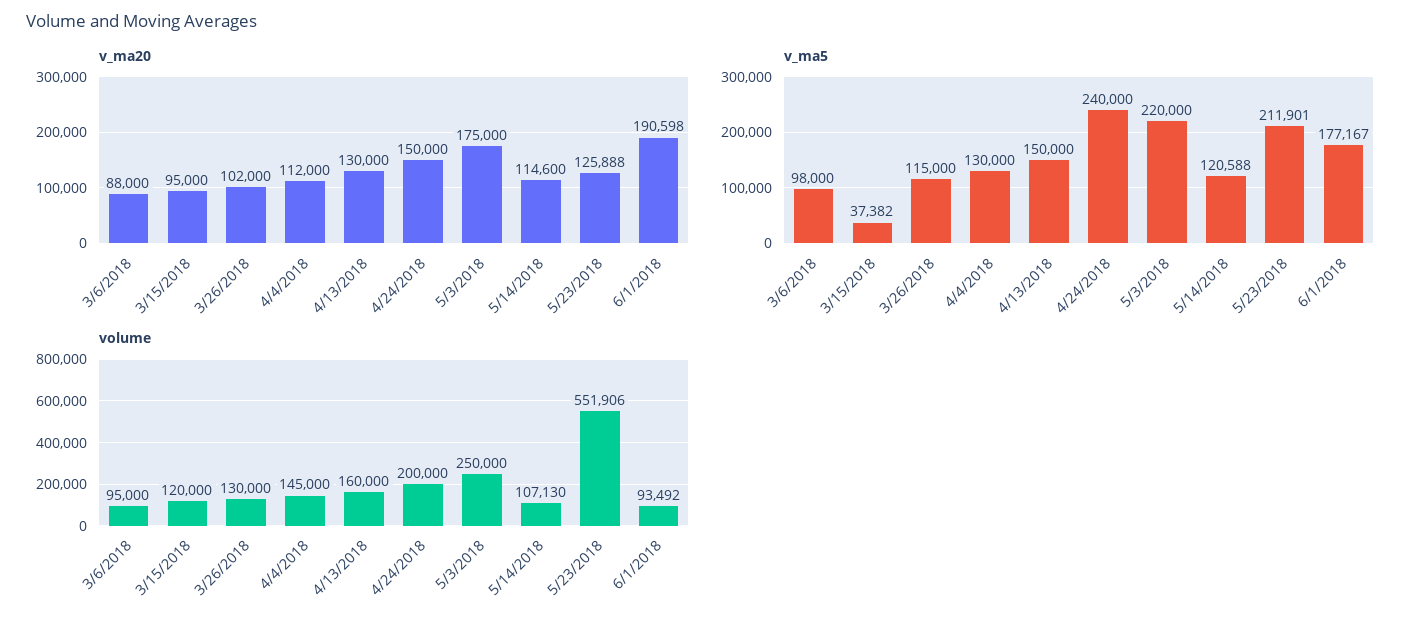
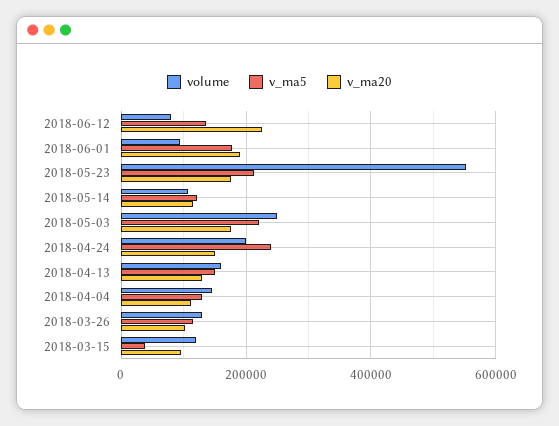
v_ma20, 3/6/2018: 88000 -> none
v_ma20, 5/23/2018: 125888 -> 180000
v_ma5, 3/6/2018: 98000 -> none
volume, 3/6/2018: 95000 -> none
volume, 2018-06-12: none -> 80000
v_ma5, 2018-06-12: none -> 140000
v_ma20, 2018-06-12: none -> 220000

